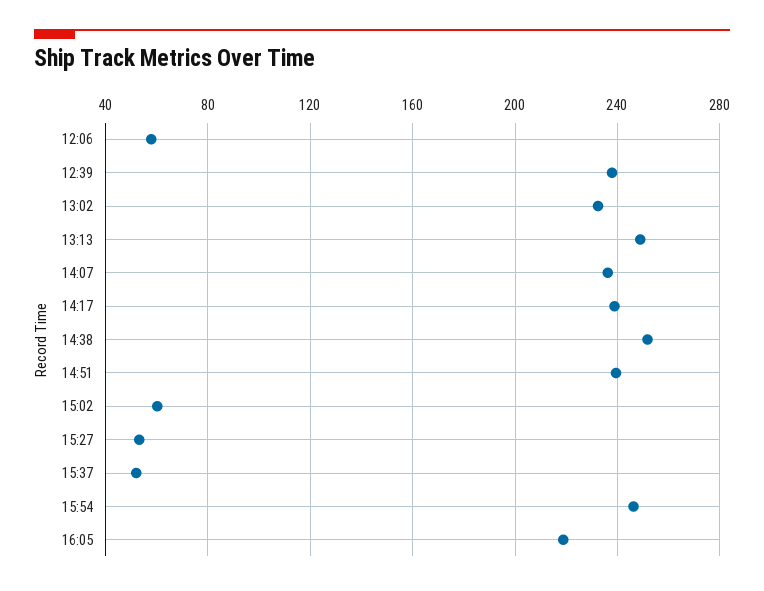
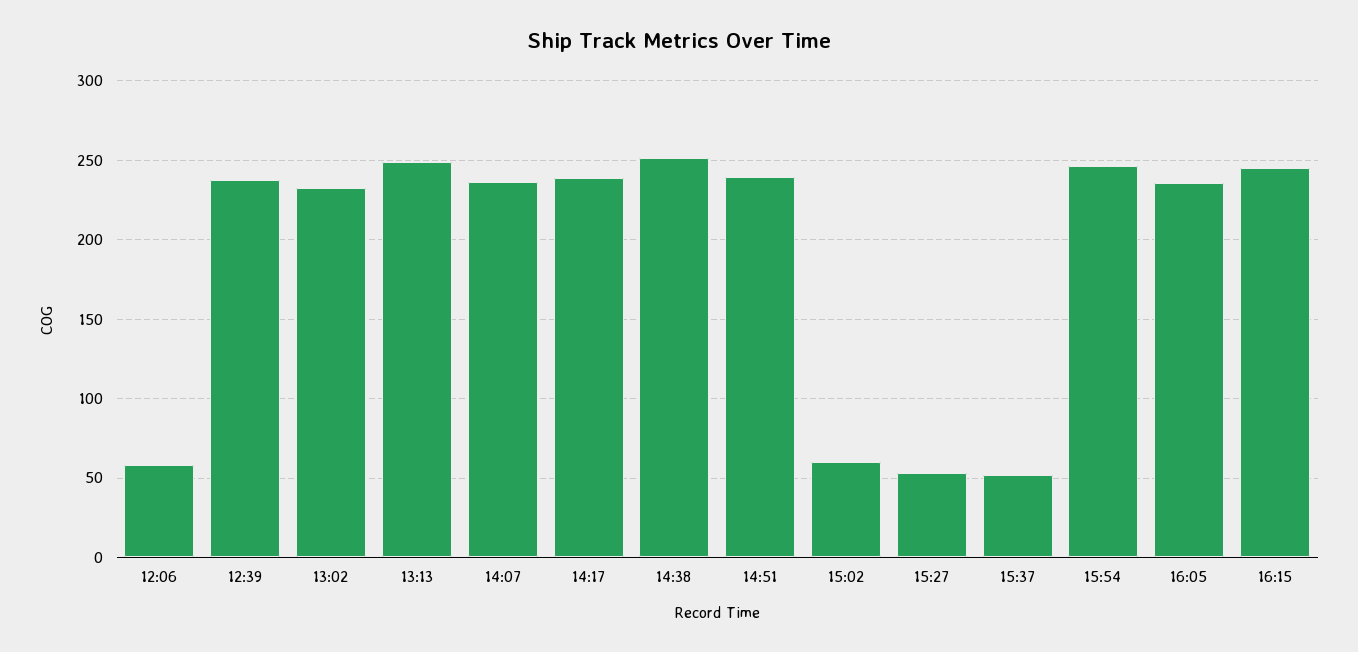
16:05: 220 -> 235
16:15: none -> 245

